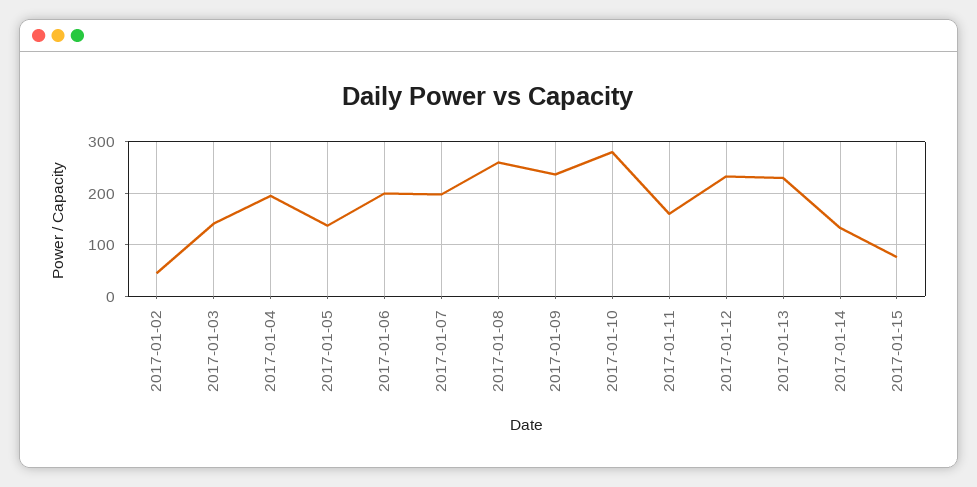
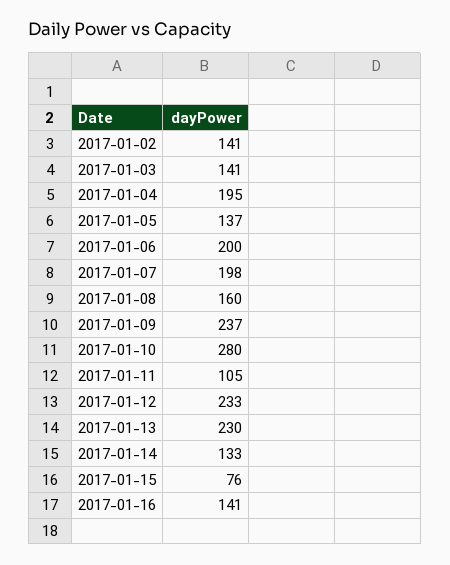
2017-01-02: 40 -> 141
2017-01-08: 260 -> 160
2017-01-11: 160 -> 105
2017-01-16: none -> 141

